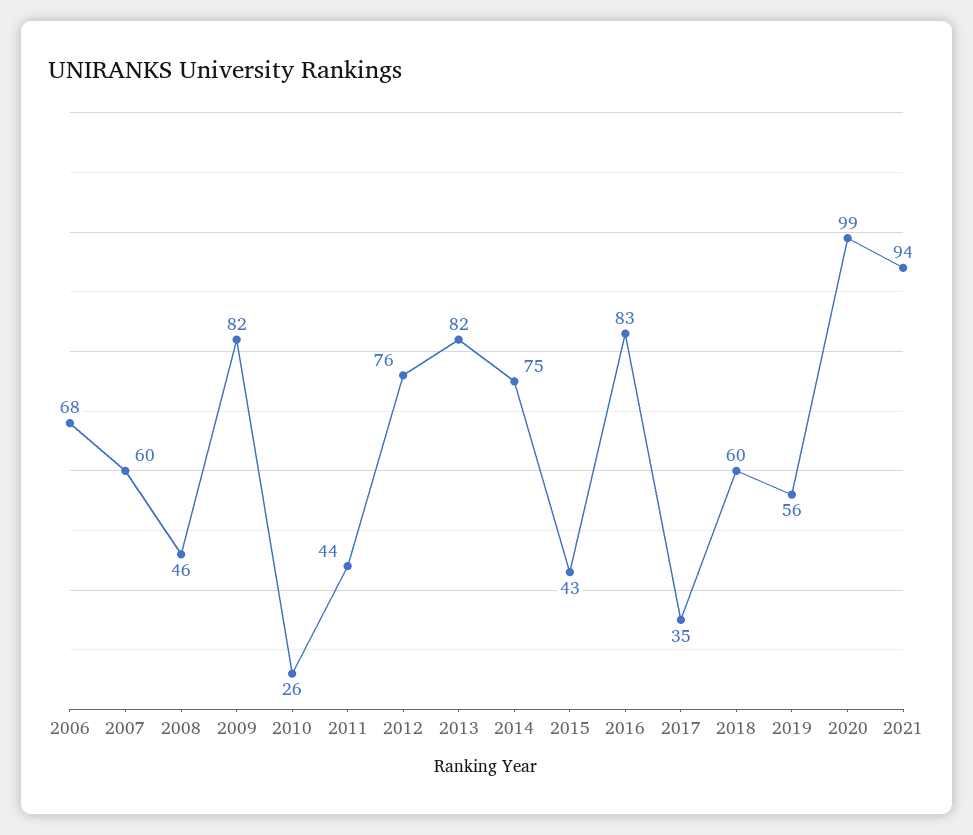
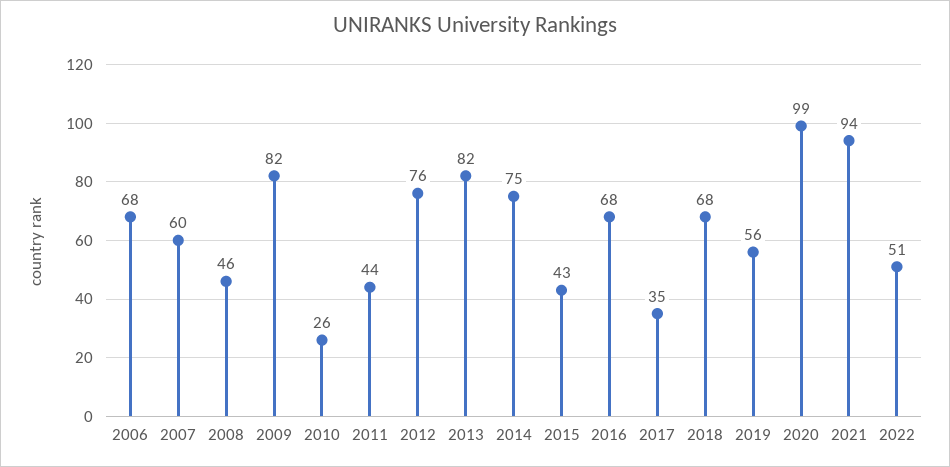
2016: 83 -> 68
2018: 60 -> 68
2022: none -> 51

